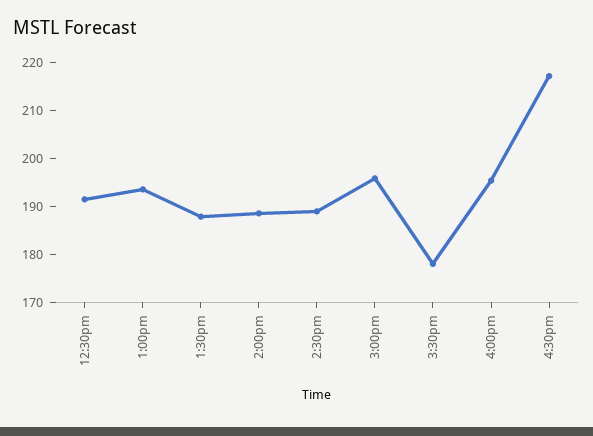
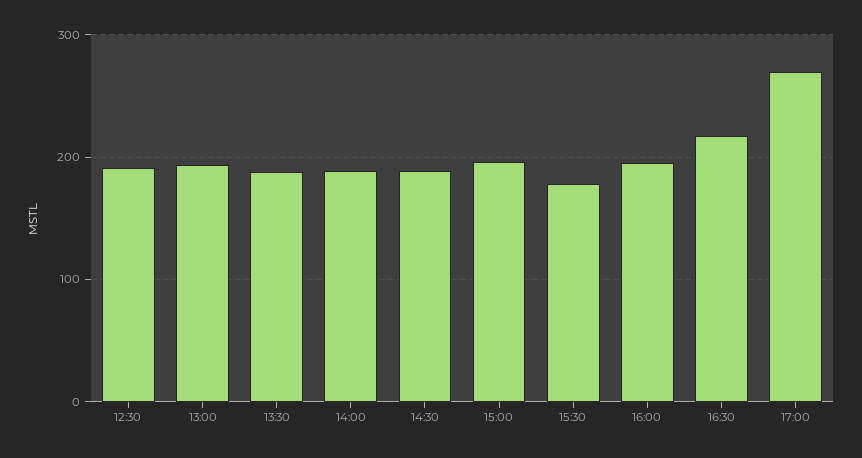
17:00: none -> 270

